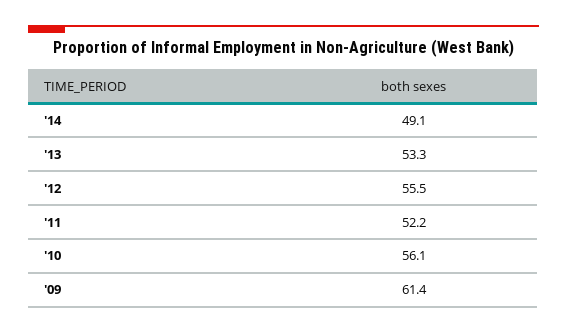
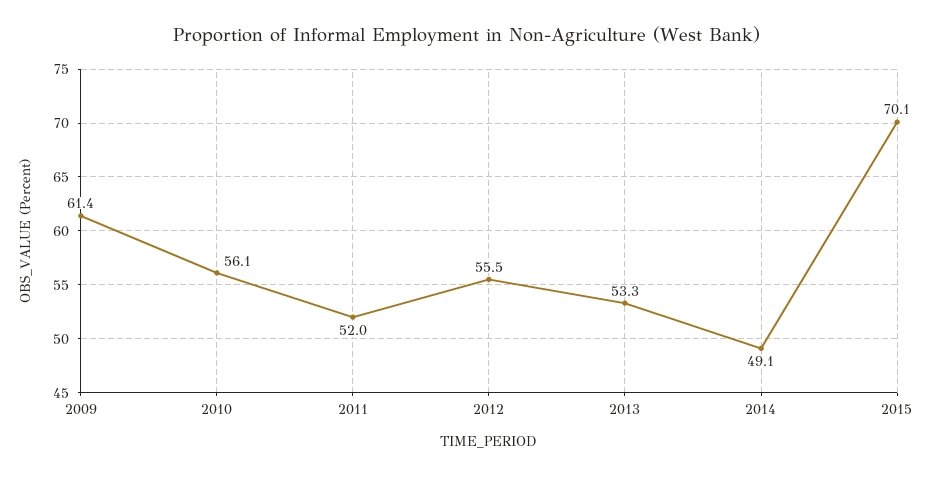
'11: 52.2 -> 52
2015: none -> 70.1

